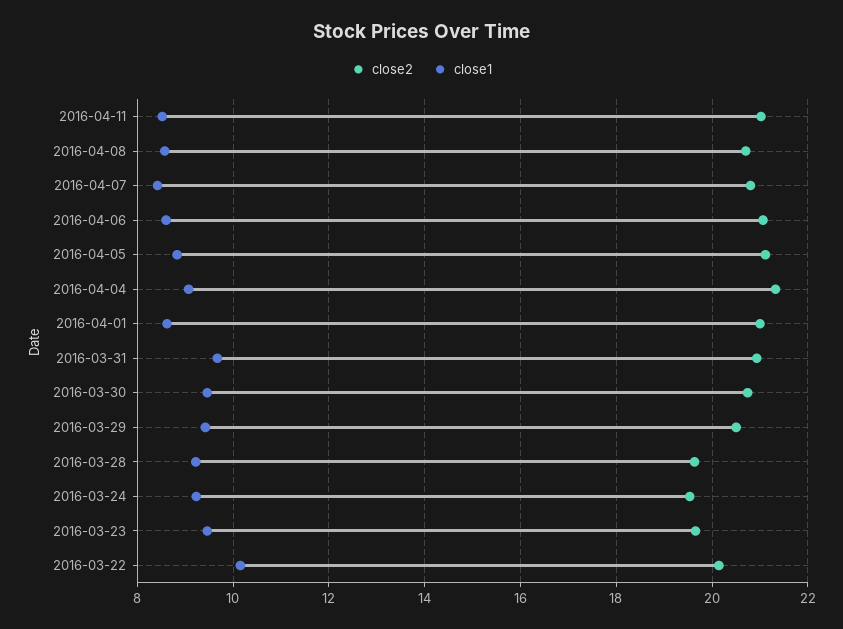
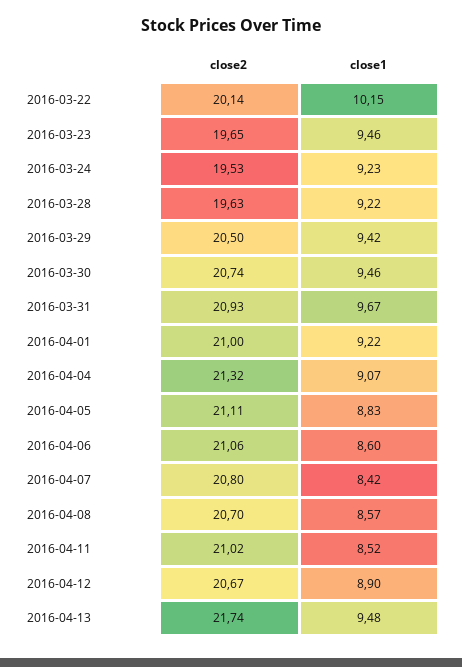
close1, 2016-04-01: 8.6 -> 9.22
close2, 2016-04-12: none -> 20.67
close1, 2016-04-12: none -> 8.9
close2, 2016-04-13: none -> 21.74
close1, 2016-04-13: none -> 9.48

